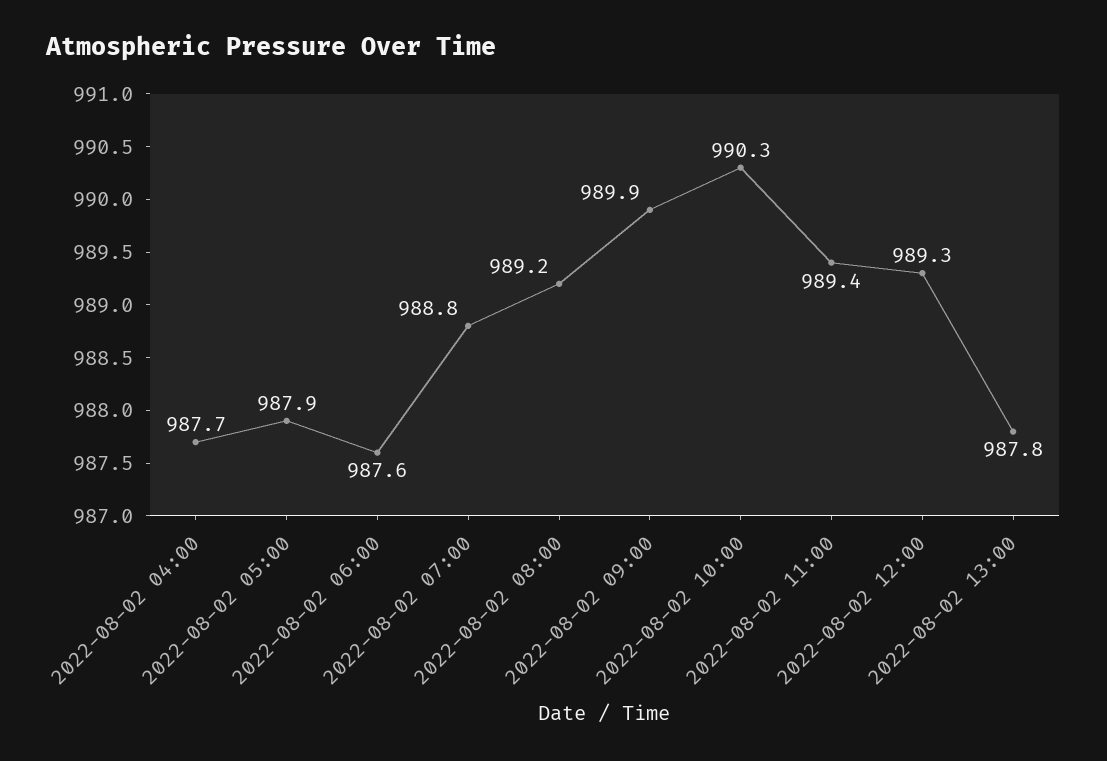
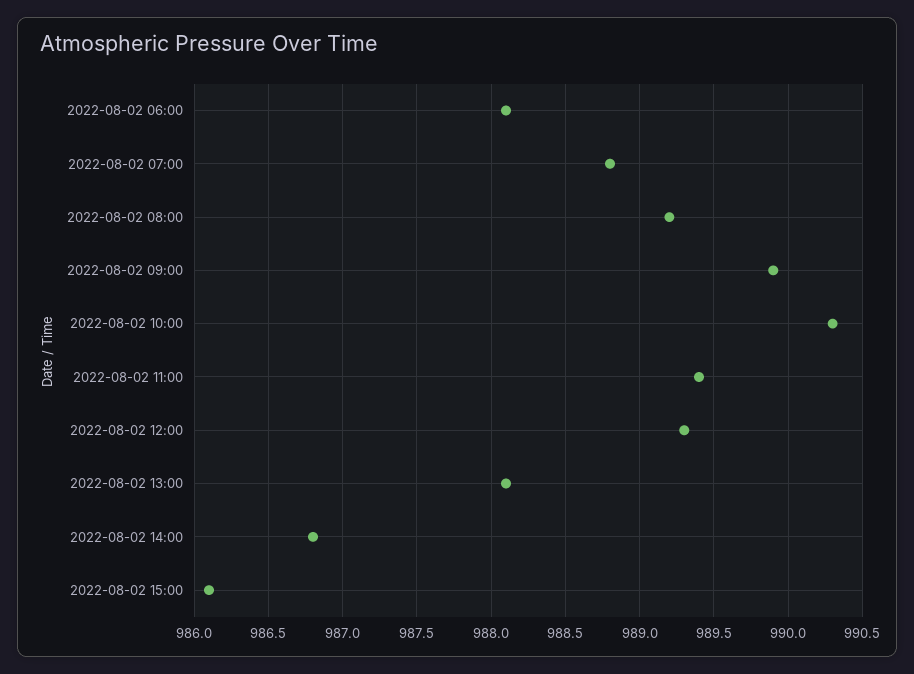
2022-08-02 04:00: 987.7 -> none
2022-08-02 05:00: 987.9 -> none
2022-08-02 06:00: 987.6 -> 988.1
2022-08-02 13:00: 987.8 -> 988.1
2022-08-02 14:00: none -> 986.8
2022-08-02 15:00: none -> 986.1

